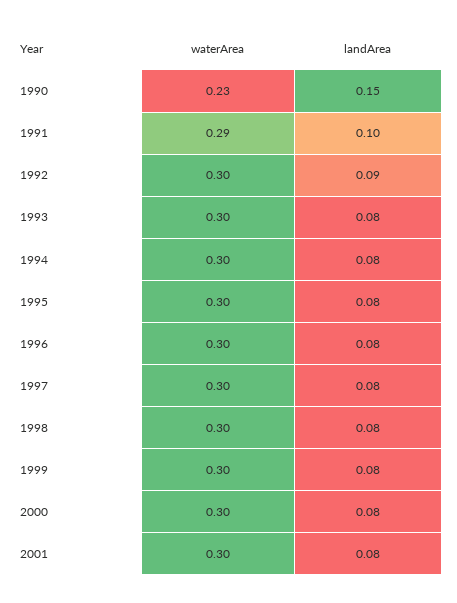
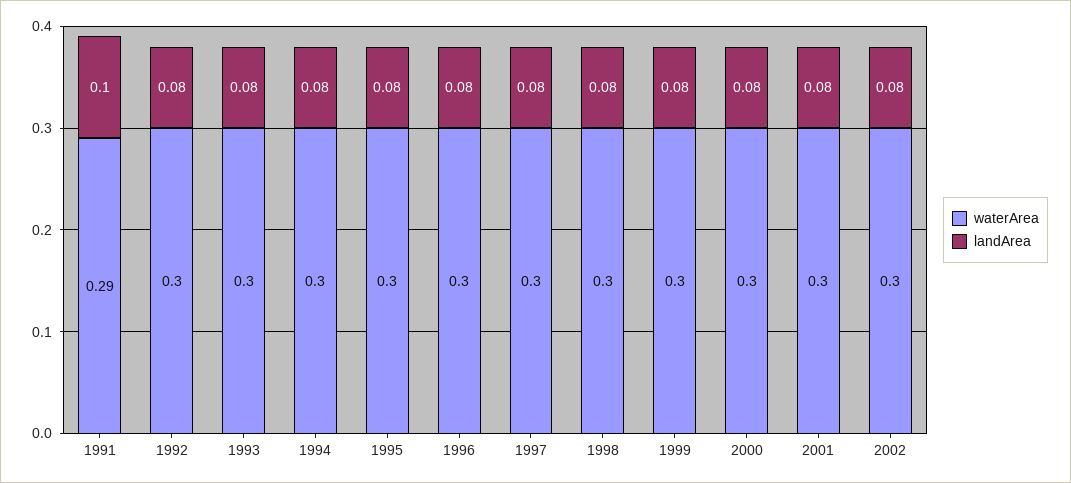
waterArea, 1990: 0.23 -> none
landArea, 1990: 0.15 -> none
landArea, 1992: 0.09 -> 0.08
waterArea, 2002: none -> 0.3
landArea, 2002: none -> 0.08

